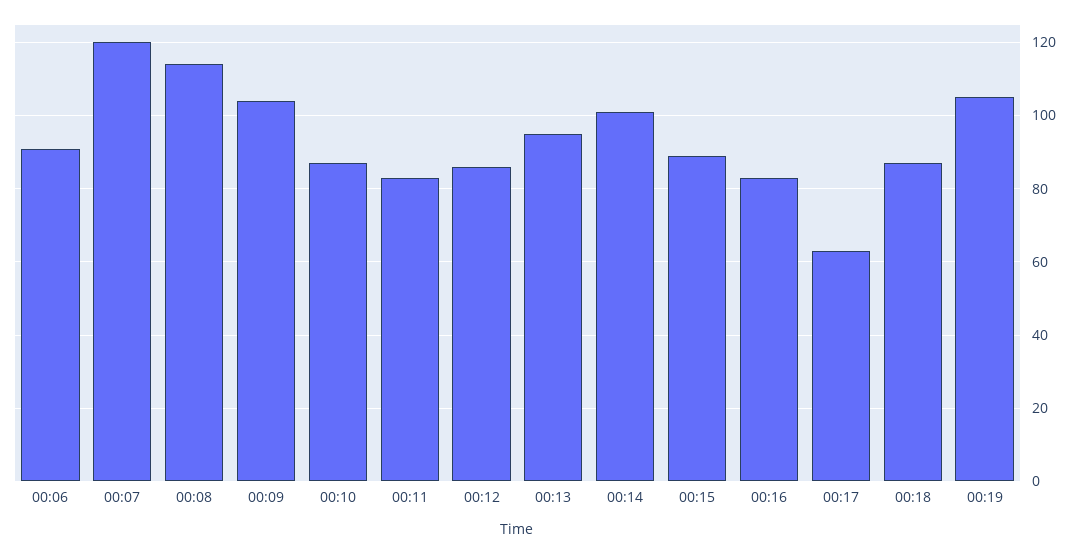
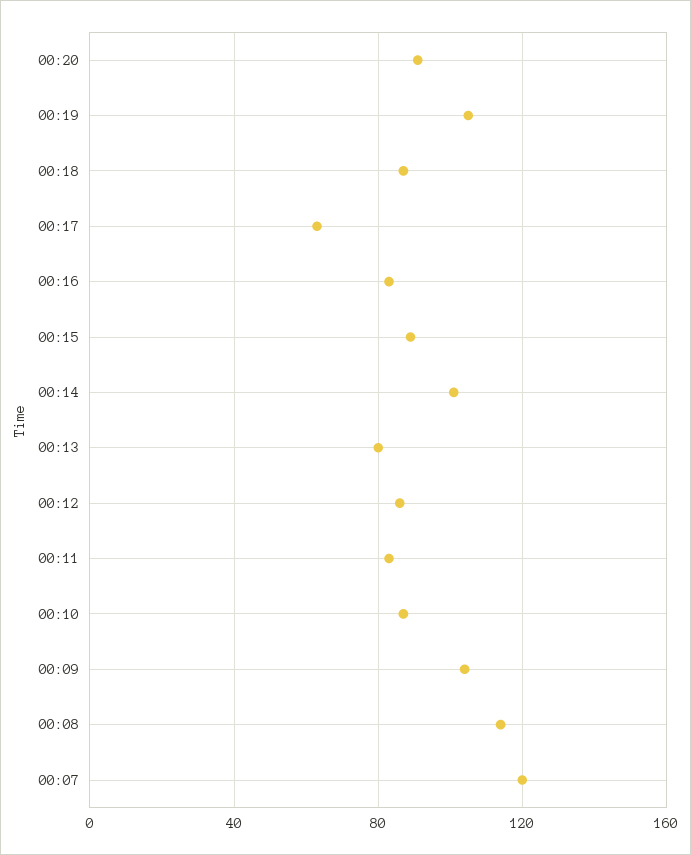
00:06: 90 -> none
00:13: 95 -> 80
00:20: none -> 90

